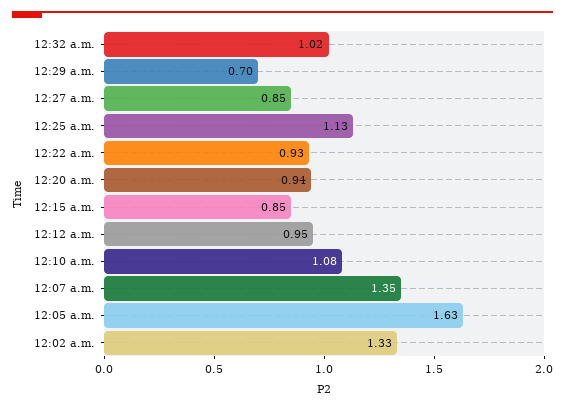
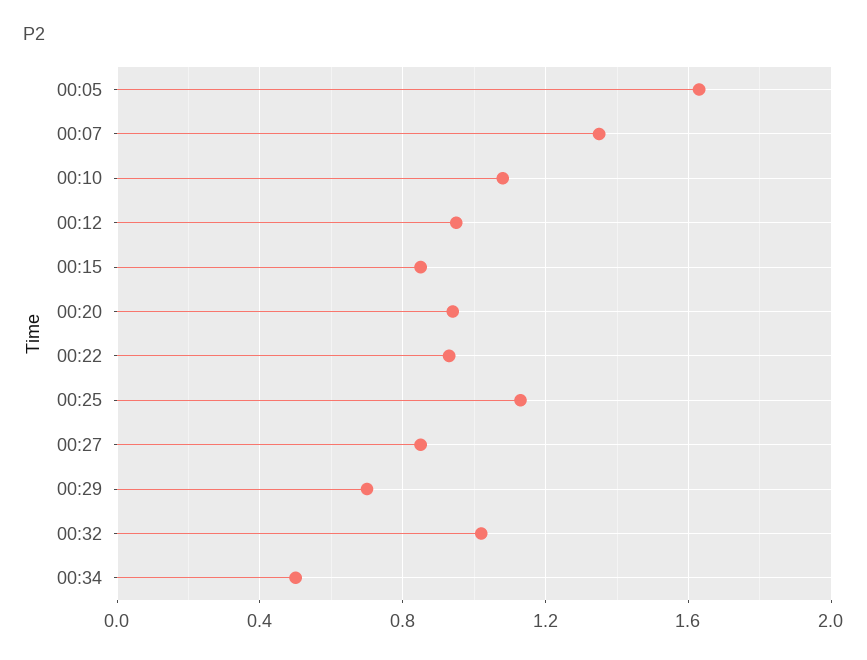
12:02 a.m.: 1.33 -> none
00:34: none -> 0.5

